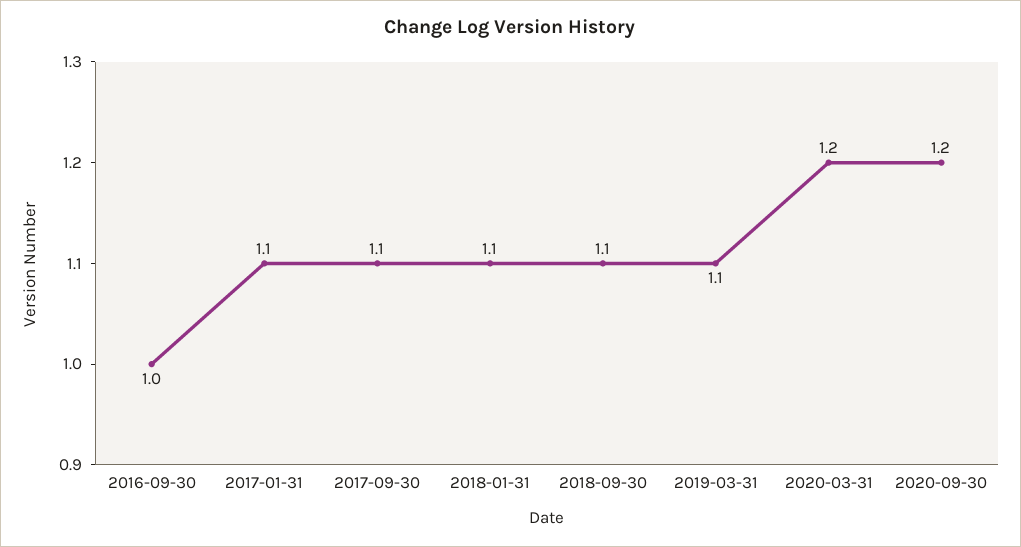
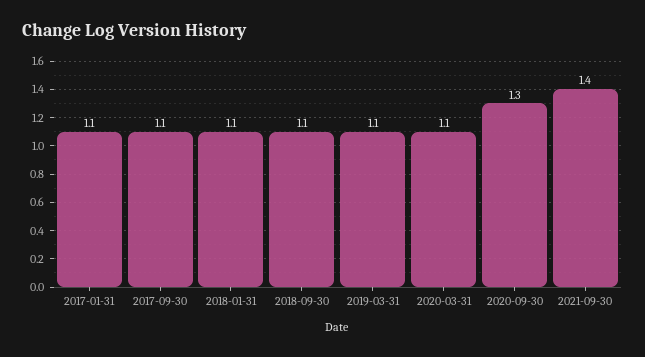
2016-09-30: 1 -> none
2020-03-31: 1.2 -> 1.1
2020-09-30: 1.2 -> 1.3
2021-09-30: none -> 1.4

